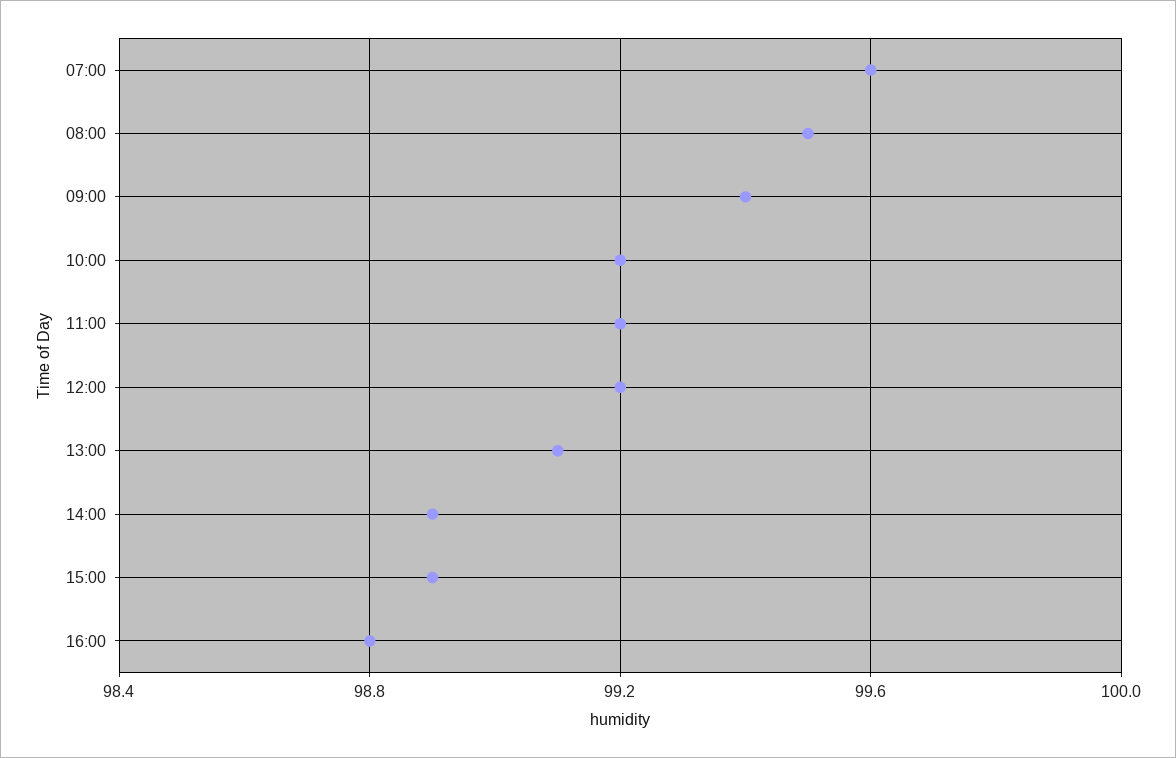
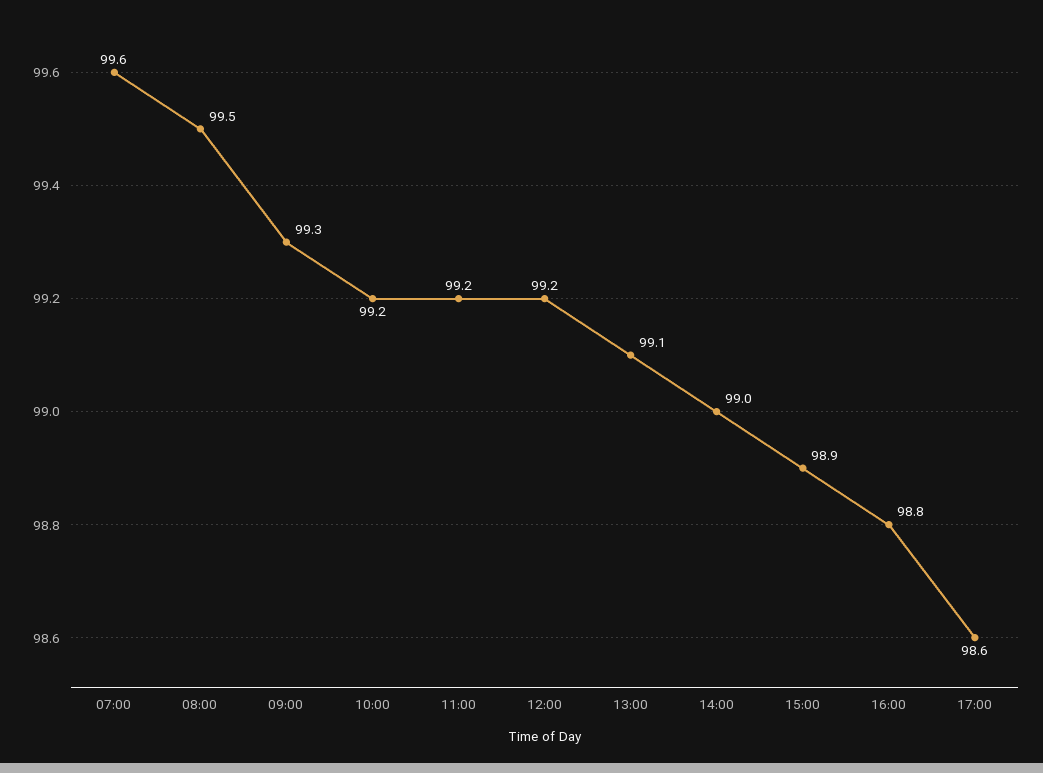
09:00: 99.4 -> 99.3
14:00: 98.9 -> 99
17:00: none -> 98.6

